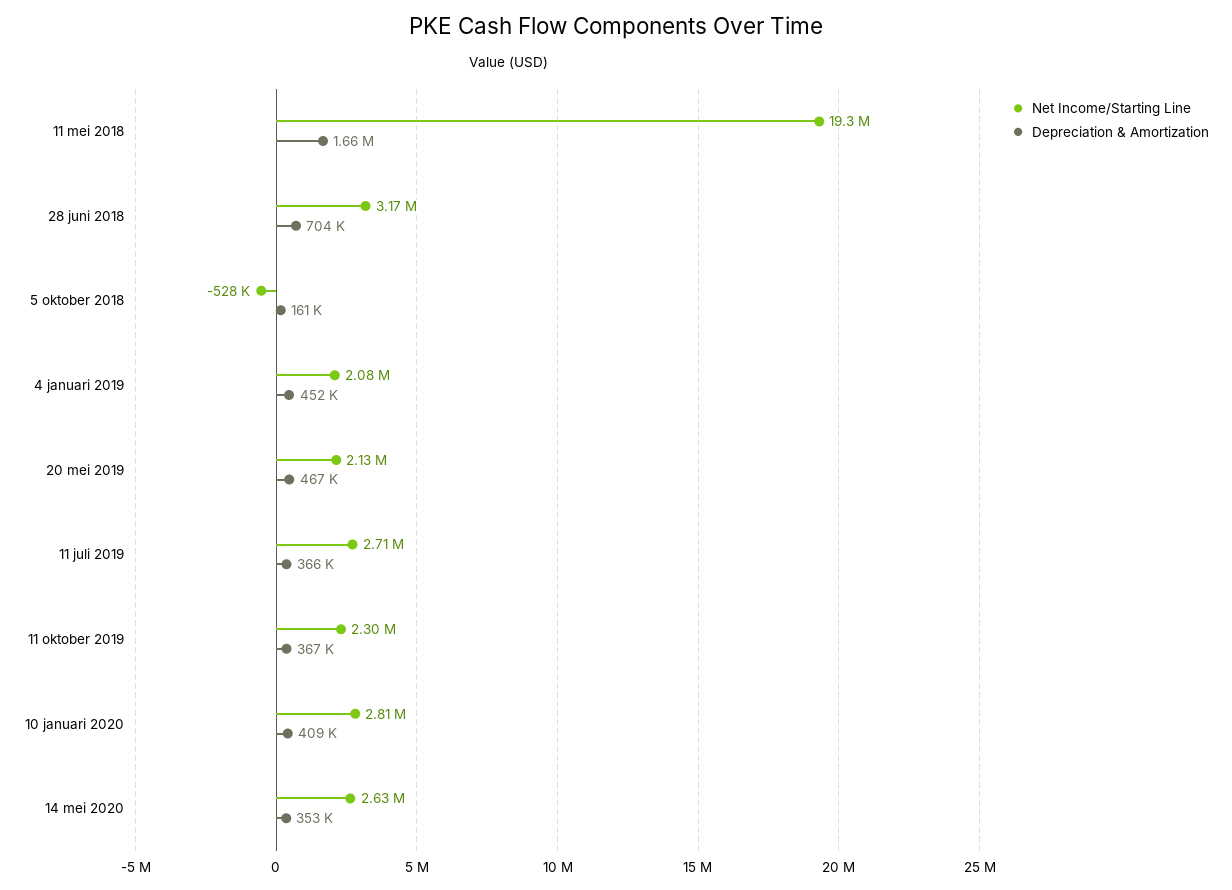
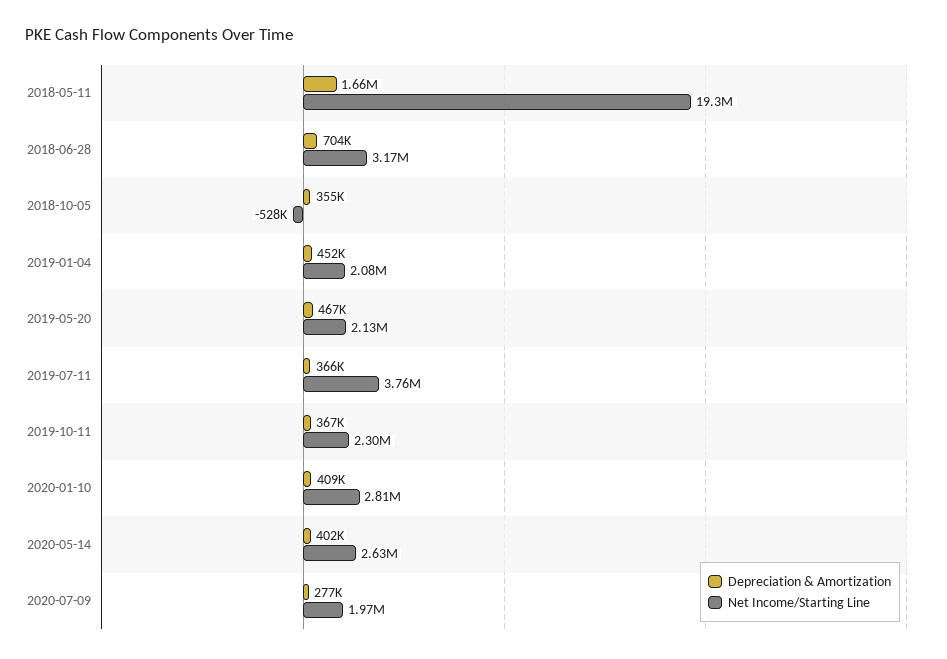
Depreciation & Amortization, 5 oktober 2018: 161000 -> 355000
Net Income/Starting Line, 11 juli 2019: 2710000 -> 3760000
Depreciation & Amortization, 14 mei 2020: 353000 -> 402000
Depreciation & Amortization, 2020-07-09: none -> 277000
Net Income/Starting Line, 2020-07-09: none -> 1970000

